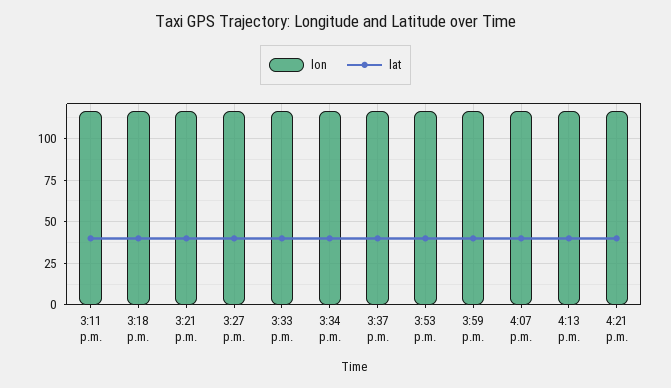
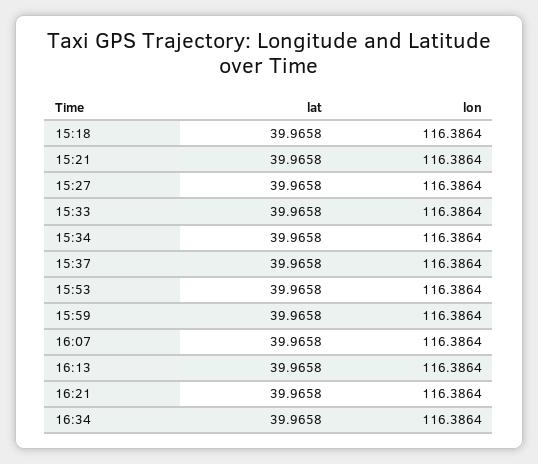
lon, 3:11 p.m.: 115 -> none
lat, 3:11 p.m.: 40 -> none
lat, 16:34: none -> 39.9658
lon, 16:34: none -> 116.3864

